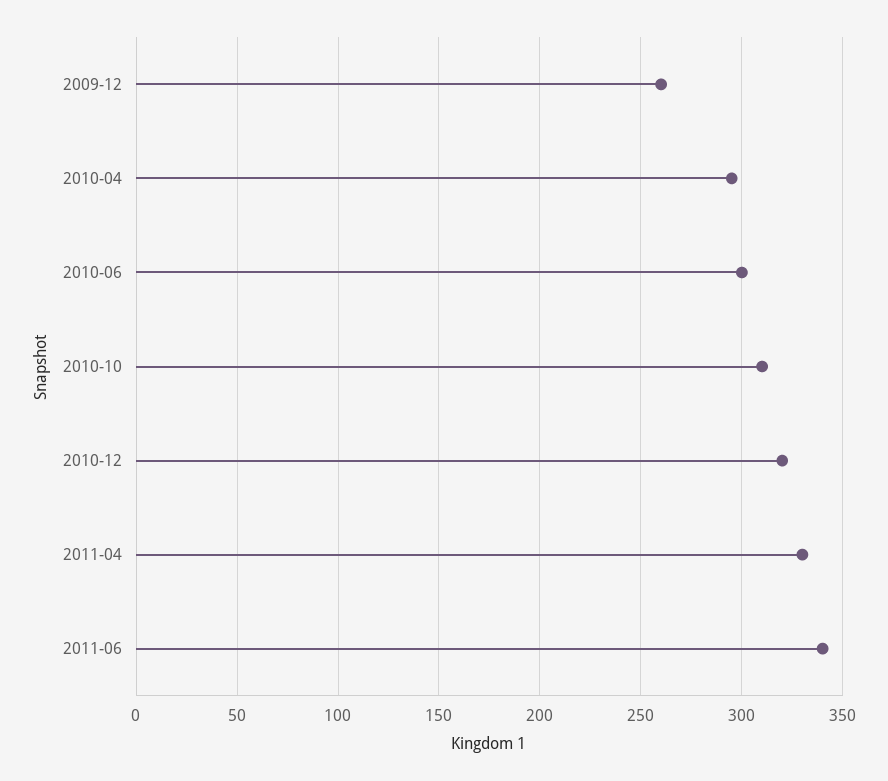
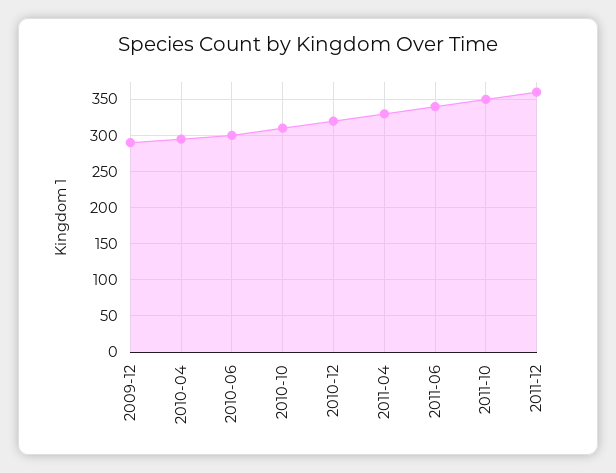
2009-12: 260 -> 290
2011-10: none -> 350
2011-12: none -> 360

